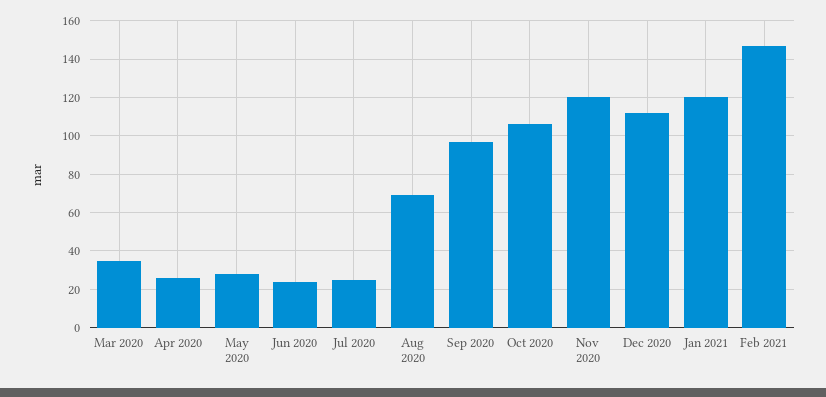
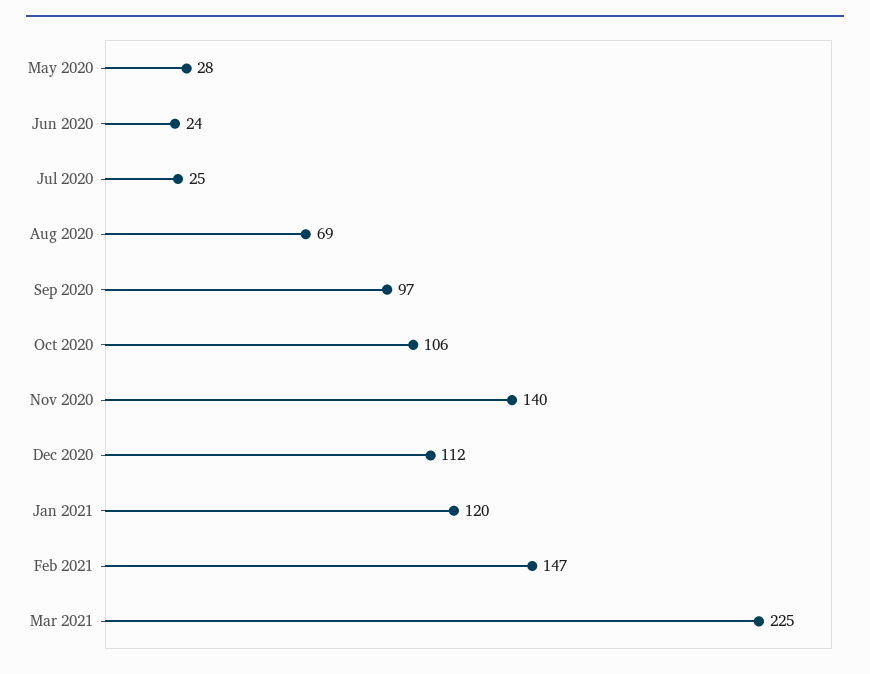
Mar 2020: 35 -> none
Apr 2020: 25 -> none
Nov 2020: 120 -> 140
Mar 2021: none -> 225

